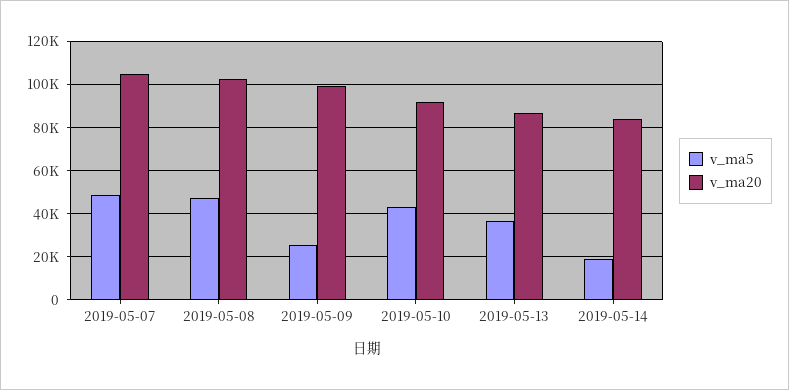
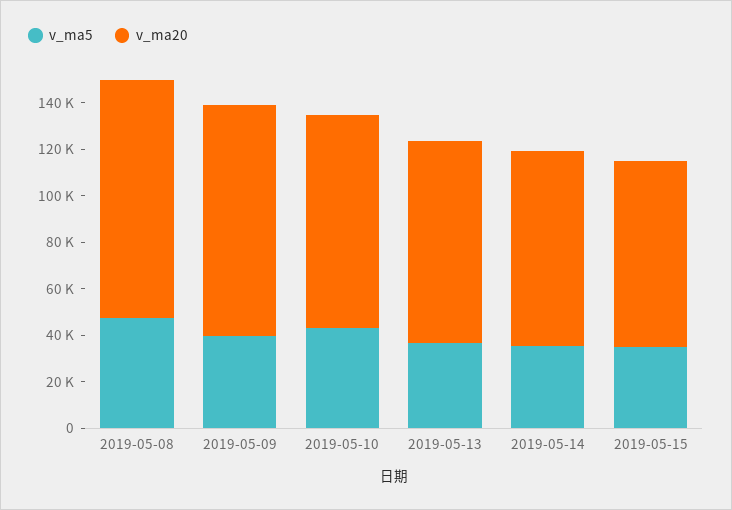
v_ma5, 2019-05-07: 50000 -> none
v_ma20, 2019-05-07: 105000 -> none
v_ma5, 2019-05-09: 25000 -> 40000
v_ma5, 2019-05-14: 20000 -> 35000
v_ma5, 2019-05-15: none -> 35000
v_ma20, 2019-05-15: none -> 80000

